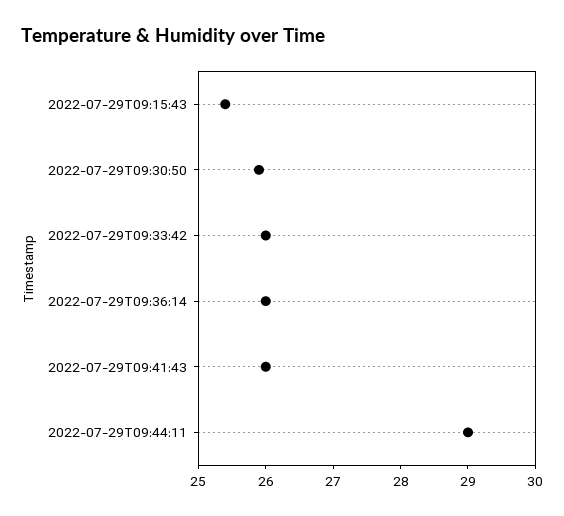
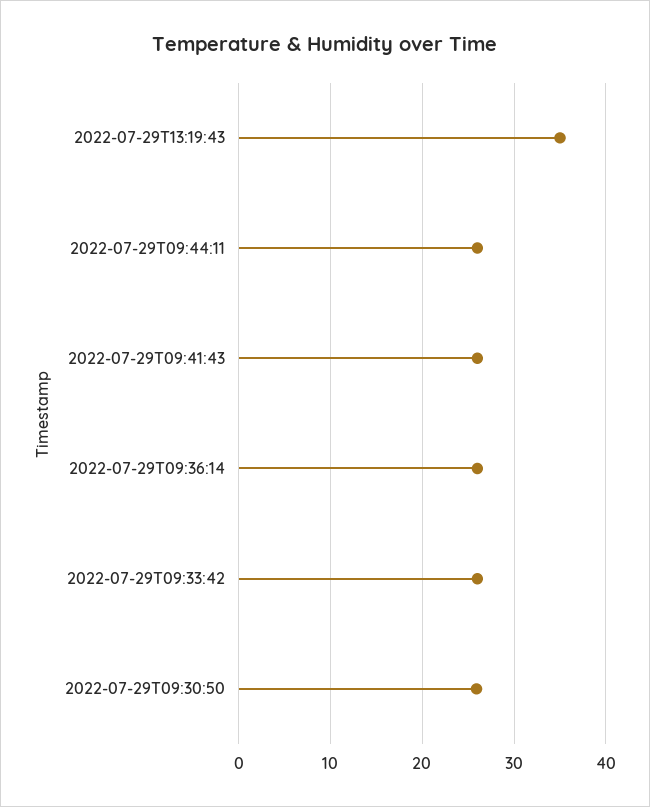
2022-07-29T09:15:43: 25.5 -> none
2022-07-29T09:44:11: 29 -> 26
2022-07-29T13:19:43: none -> 35

